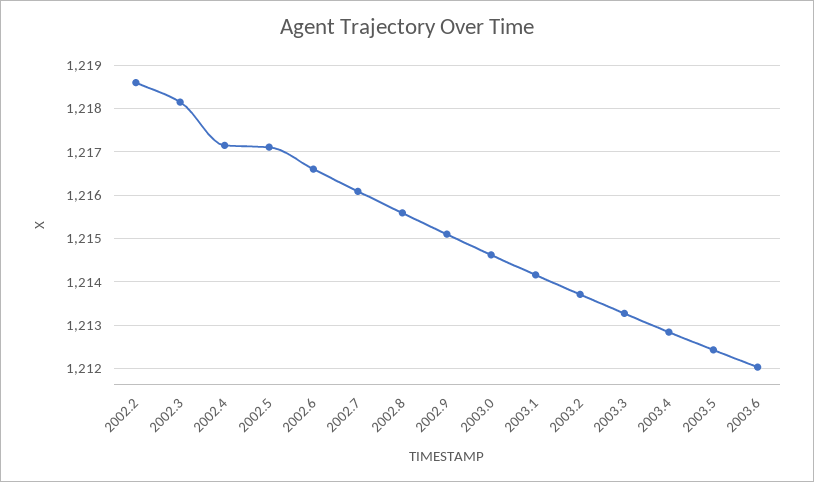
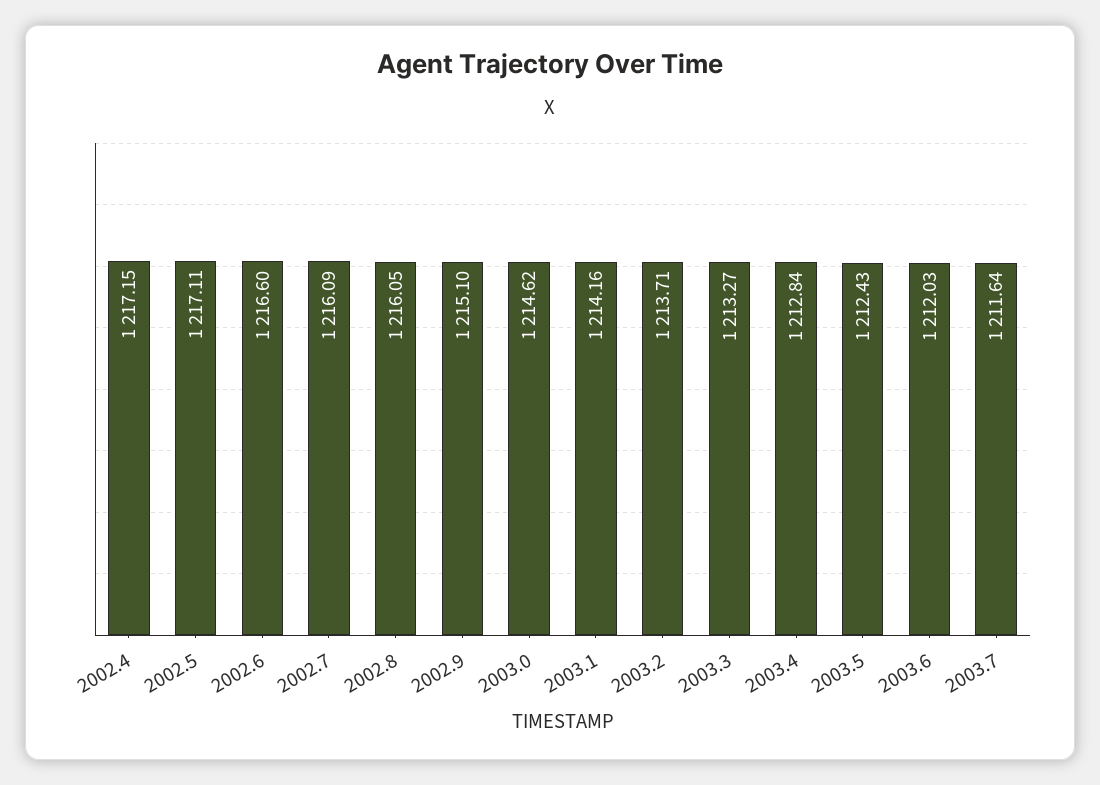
2002.2: 1218.6 -> none
2002.3: 1218.2 -> none
2002.8: 1215.6 -> 1216.05
2003.7: none -> 1211.64

